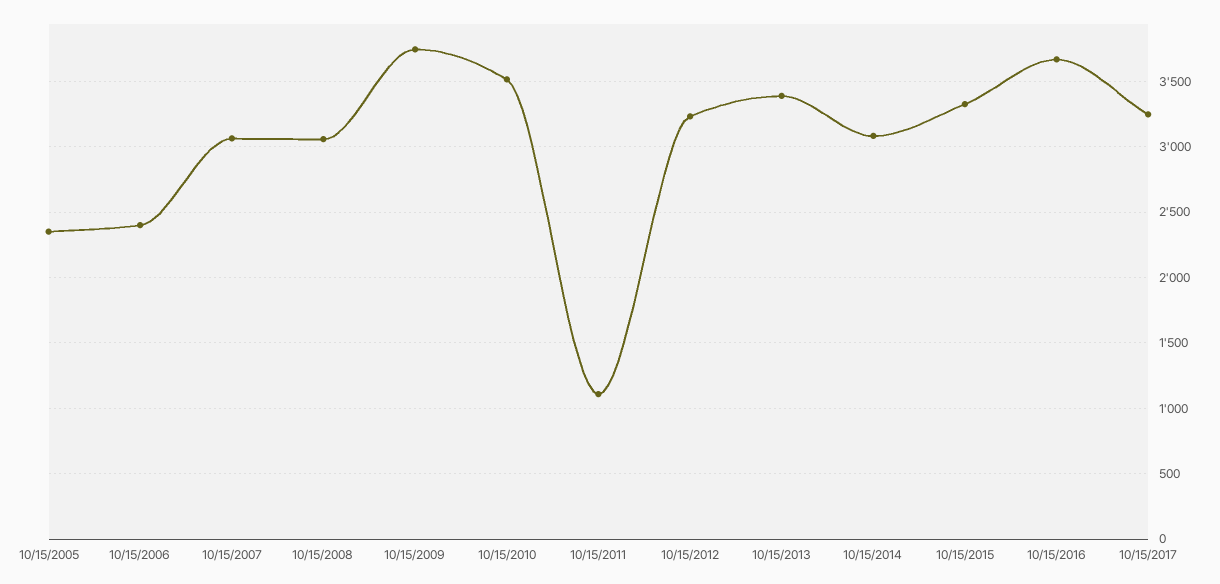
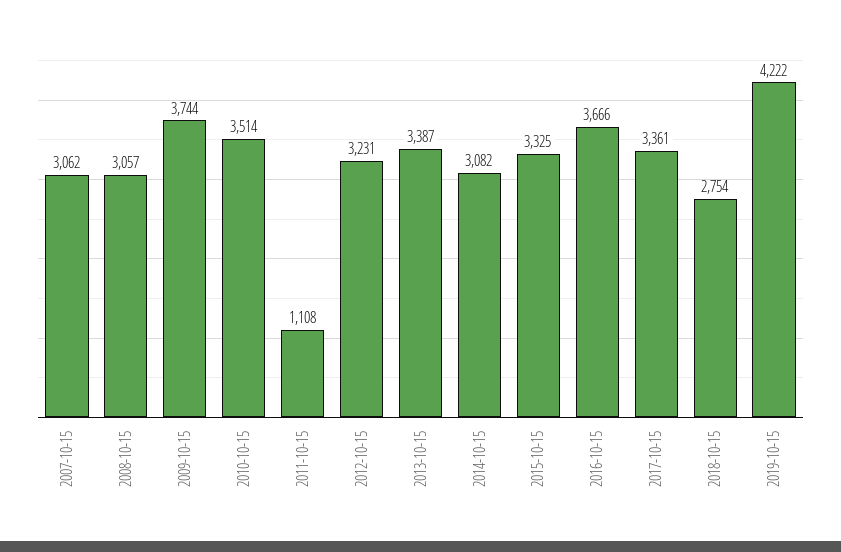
10/15/2005: 2350 -> none
10/15/2006: 2400 -> none
10/15/2017: 3250 -> 3361
2018-10-15: none -> 2754
2019-10-15: none -> 4222

